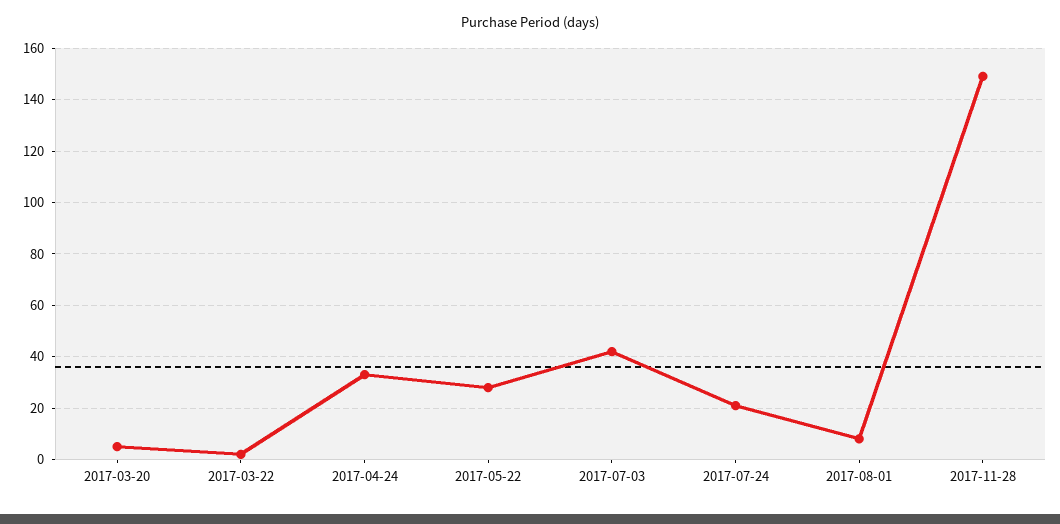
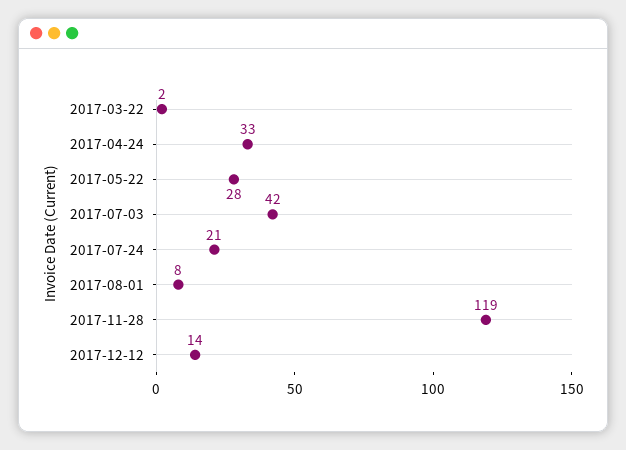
2017-03-20: 5 -> none
2017-11-28: 150 -> 119
2017-12-12: none -> 14

